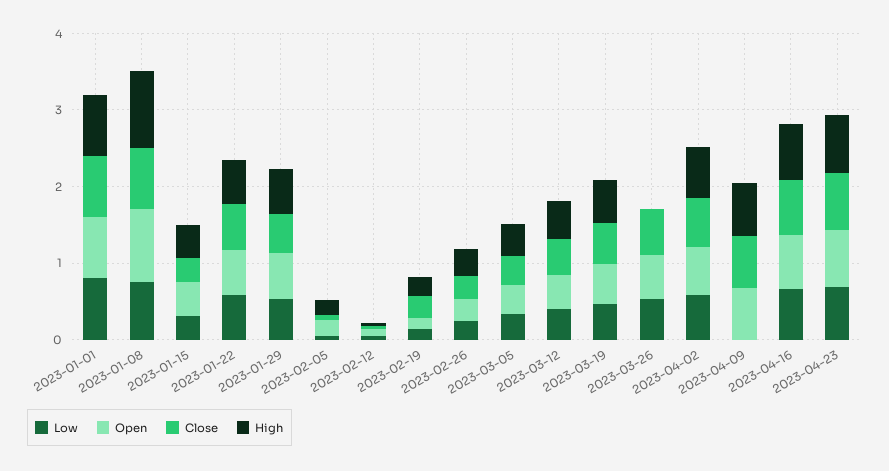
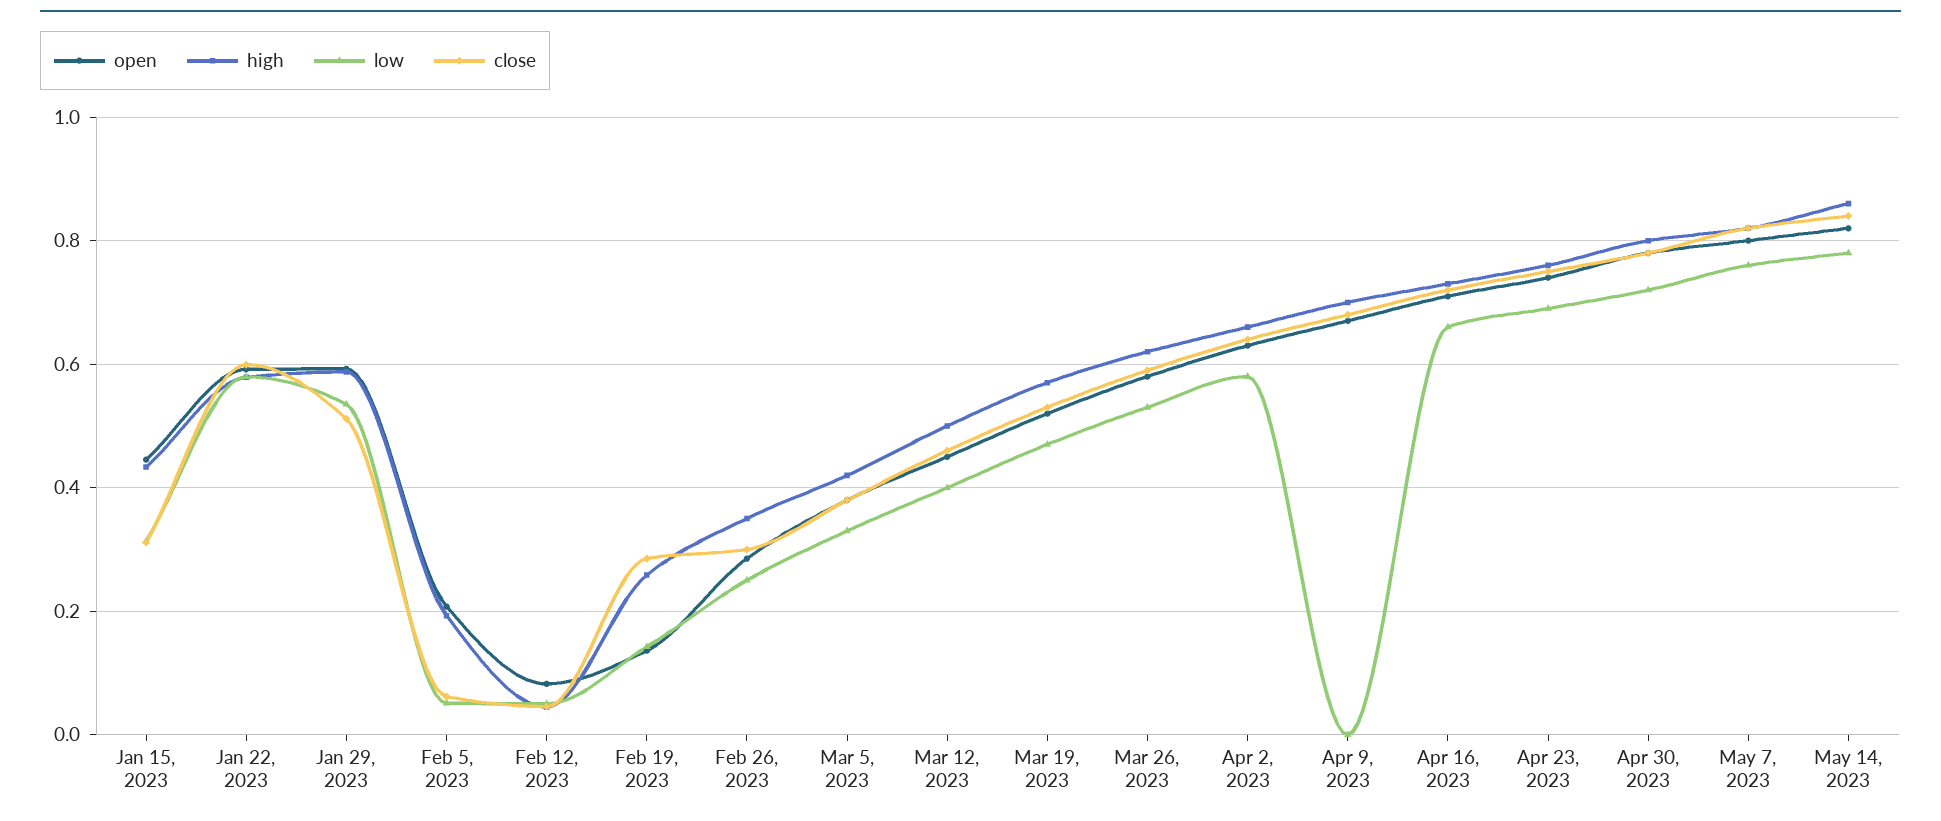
Low, 2023-01-01: 0.8 -> none
Open, 2023-01-01: 0.8 -> none
Close, 2023-01-01: 0.8 -> none
High, 2023-01-01: 0.8 -> none
Low, 2023-01-08: 0.8 -> none
Open, 2023-01-08: 1 -> none
Close, 2023-01-08: 0.8 -> none
High, 2023-01-08: 1 -> none
High, 2023-03-26: 0 -> 0.62
Open, Apr 30, 2023: none -> 0.78
High, Apr 30, 2023: none -> 0.8
Low, Apr 30, 2023: none -> 0.72
Close, Apr 30, 2023: none -> 0.78
Open, May 7, 2023: none -> 0.8
High, May 7, 2023: none -> 0.82
Low, May 7, 2023: none -> 0.76
Close, May 7, 2023: none -> 0.82
Open, May 14, 2023: none -> 0.82
High, May 14, 2023: none -> 0.86
Low, May 14, 2023: none -> 0.78
Close, May 14, 2023: none -> 0.84

